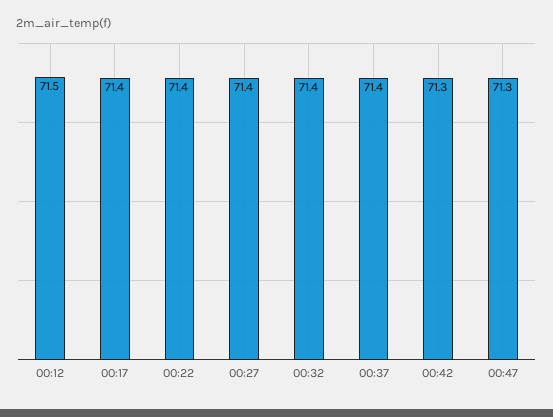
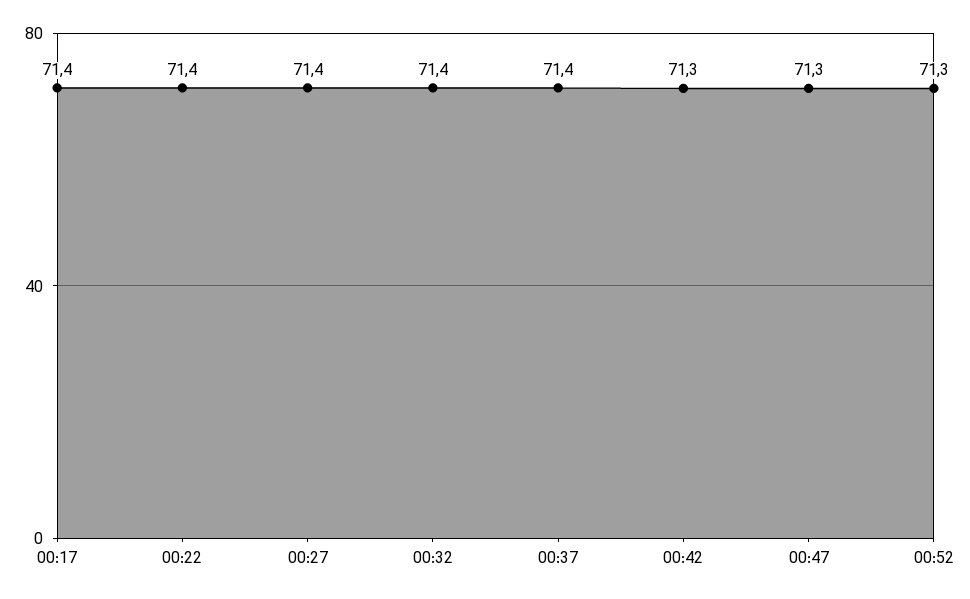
00:12: 71.5 -> none
00:52: none -> 71.3

